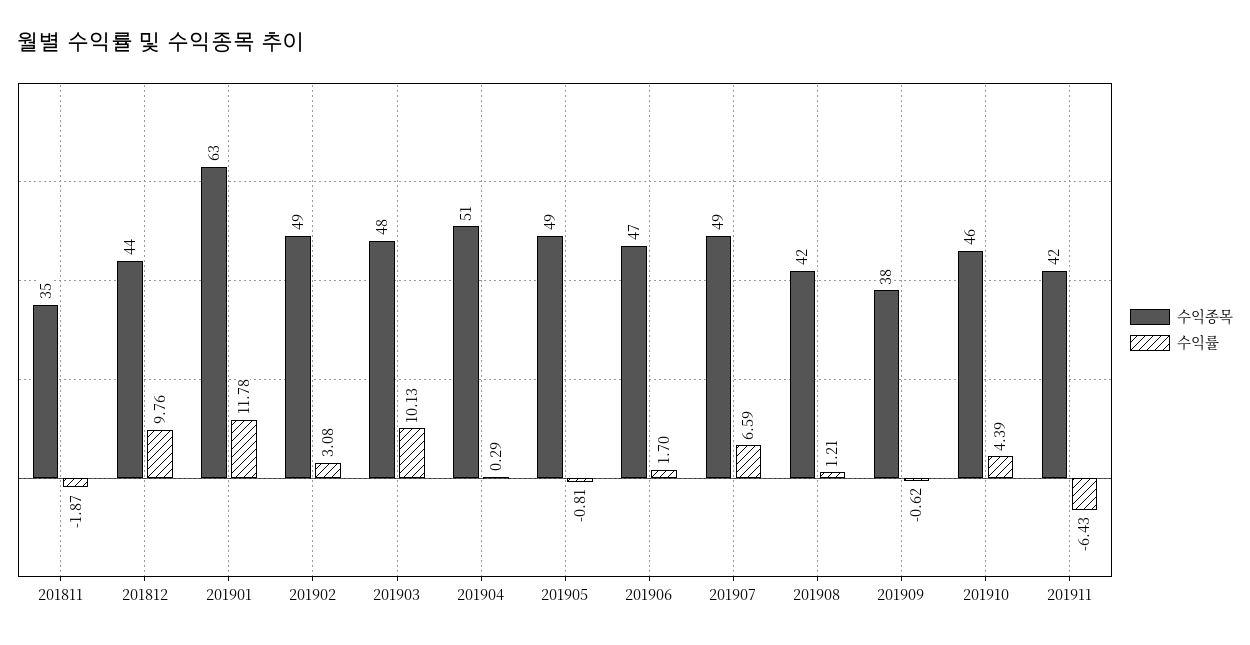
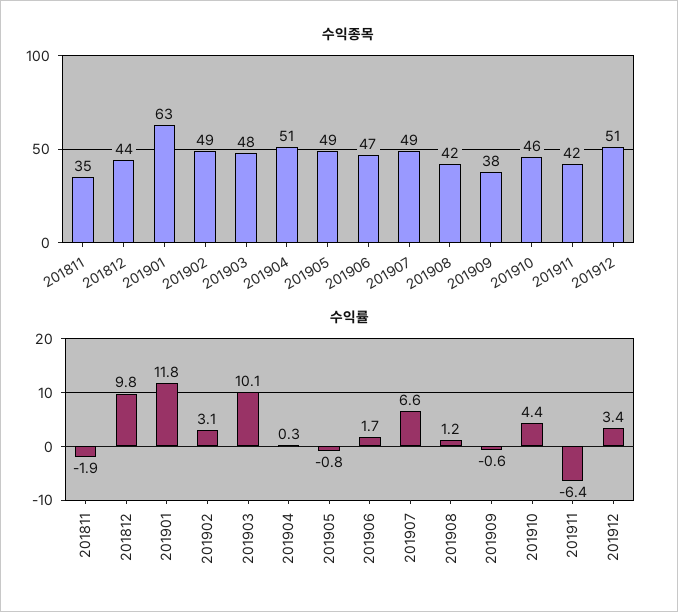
수익종목, 201912: none -> 51
수익률, 201912: none -> 3.4

